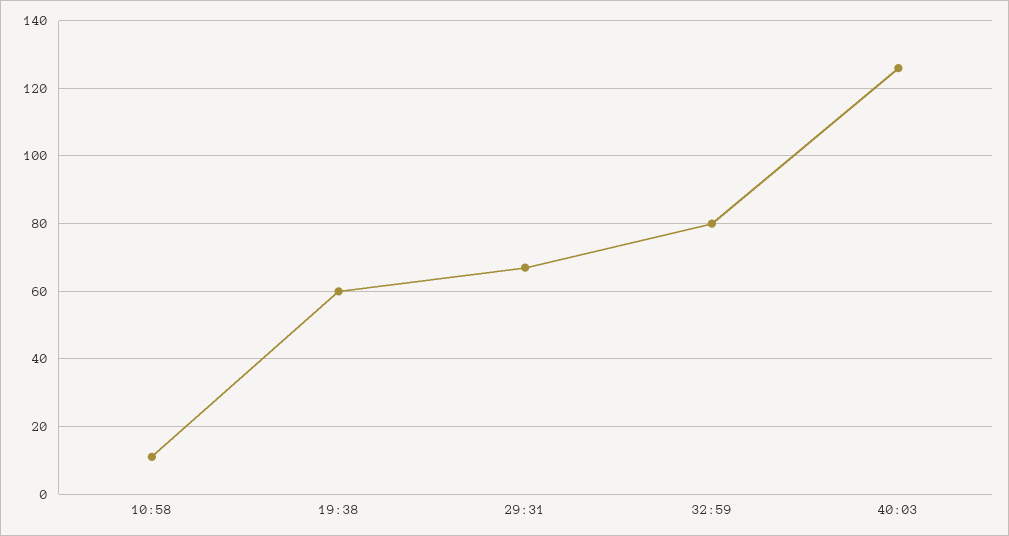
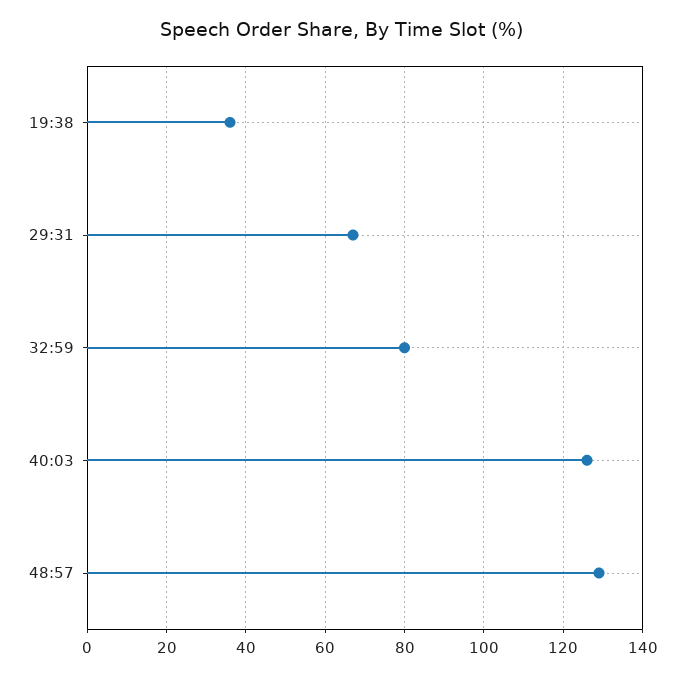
10:58: 10 -> none
19:38: 60 -> 35
48:57: none -> 130

